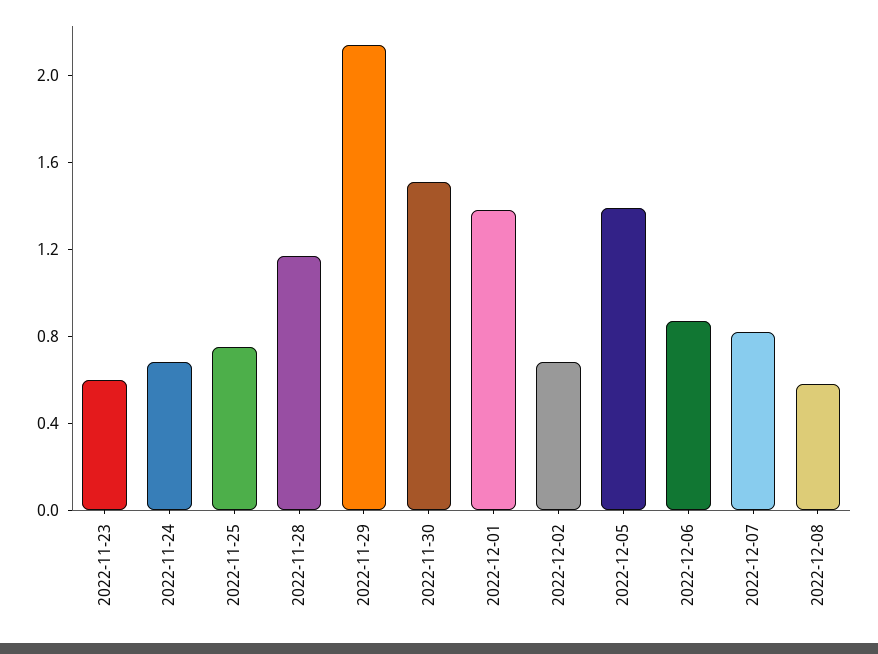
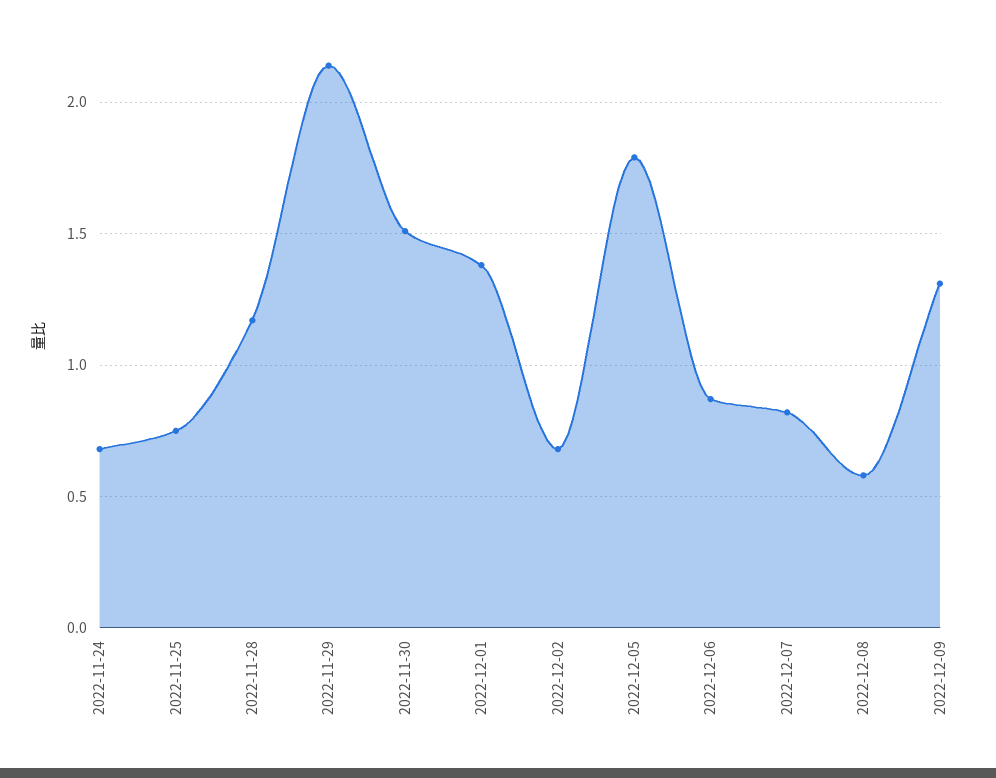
2022-11-23: 0.6 -> none
2022-12-05: 1.4 -> 1.8
2022-12-09: none -> 1.3

